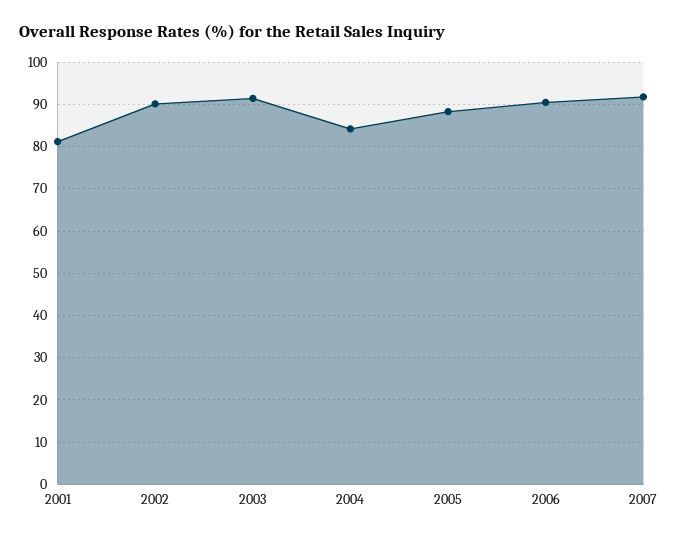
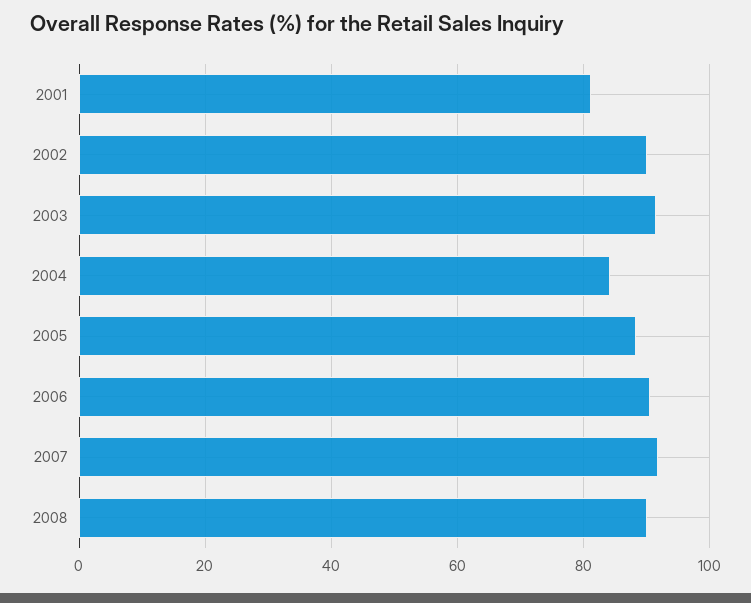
2008: none -> 90

